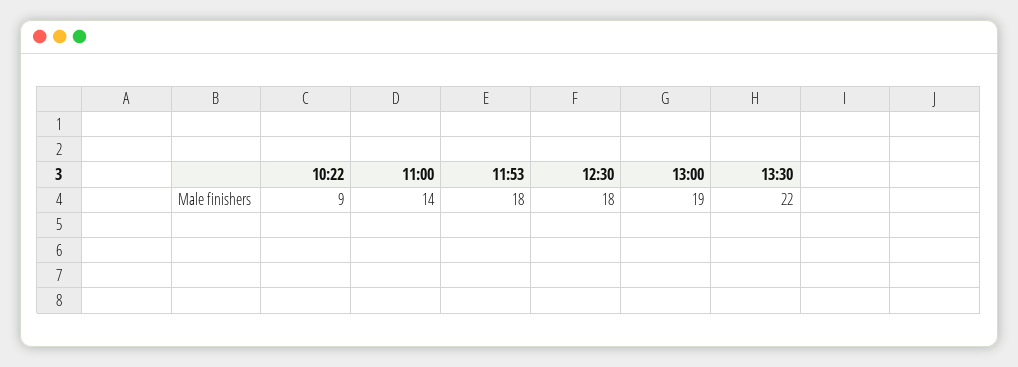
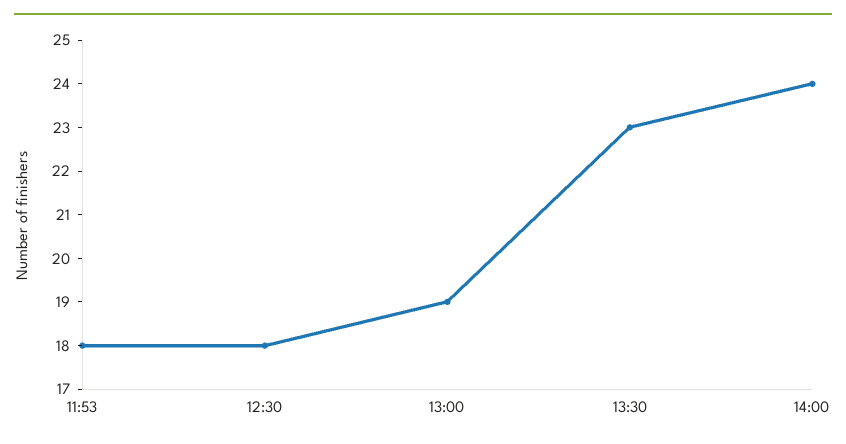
10:22: 9 -> none
11:00: 14 -> none
13:30: 22 -> 23
14:00: none -> 24

